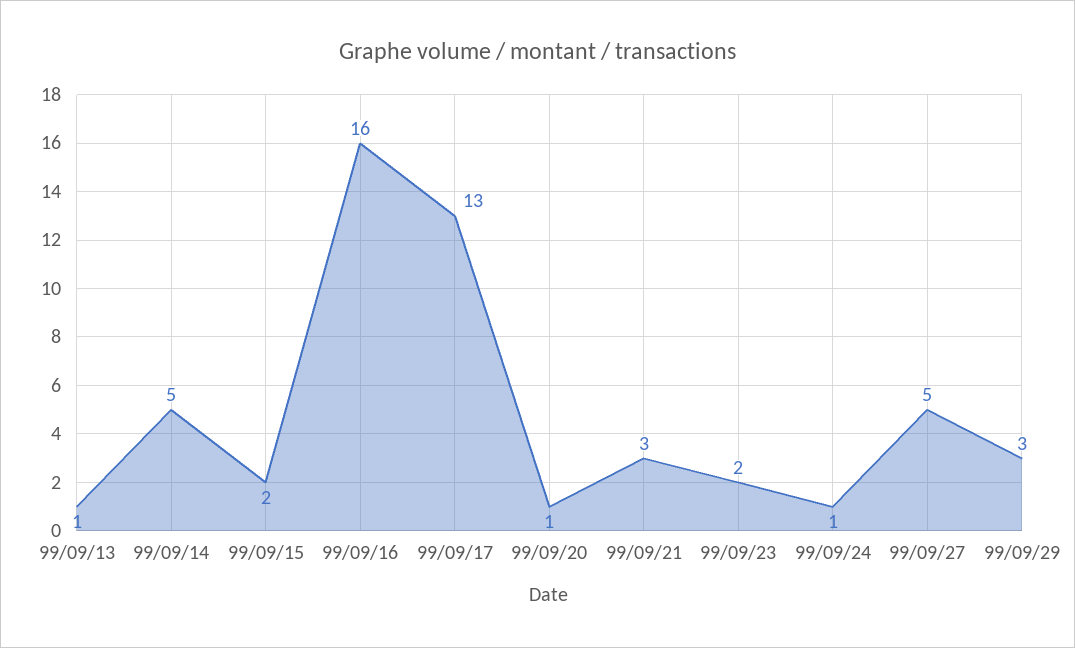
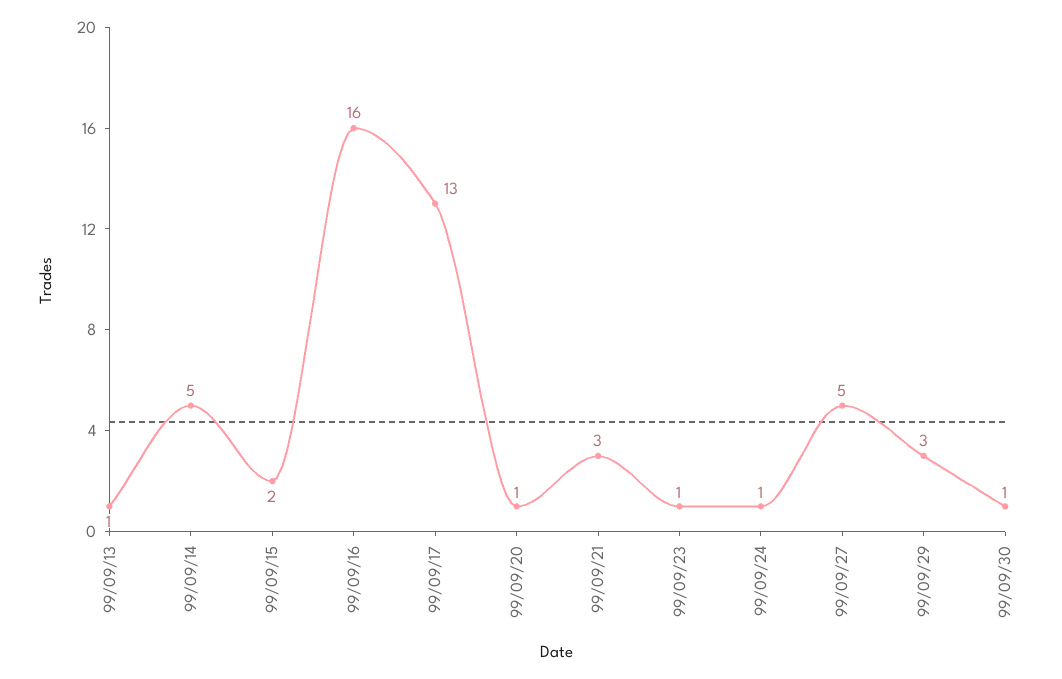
99/09/23: 2 -> 1
99/09/30: none -> 1

